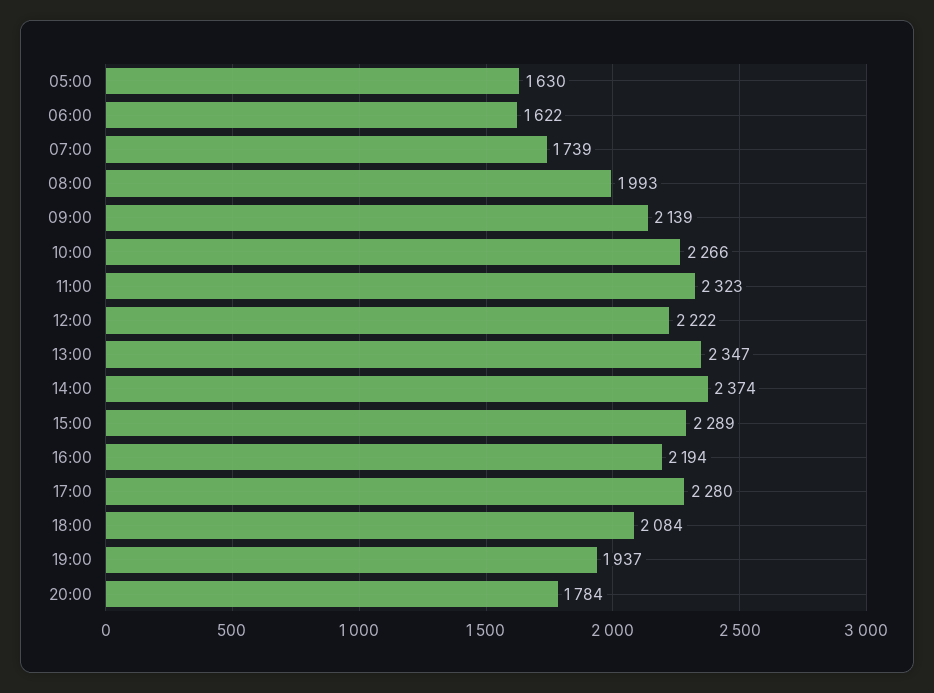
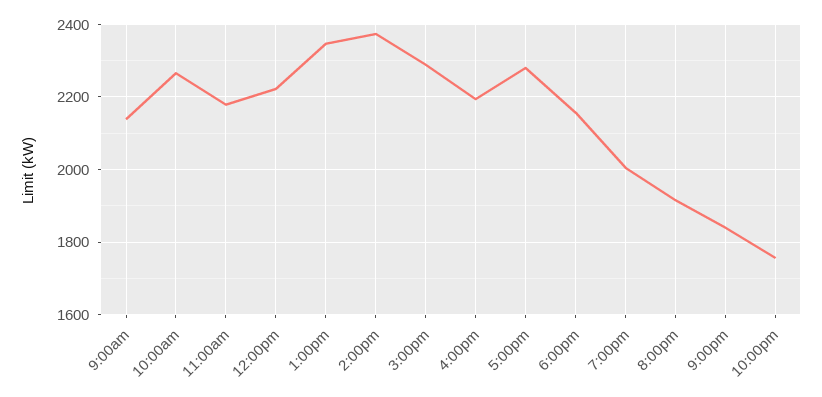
05:00: 1630 -> none
06:00: 1622 -> none
07:00: 1739 -> none
08:00: 1993 -> none
11:00: 2323 -> 2180
18:00: 2084 -> 2160
19:00: 1937 -> 2000
20:00: 1784 -> 1920
9:00pm: none -> 1840
10:00pm: none -> 1760

